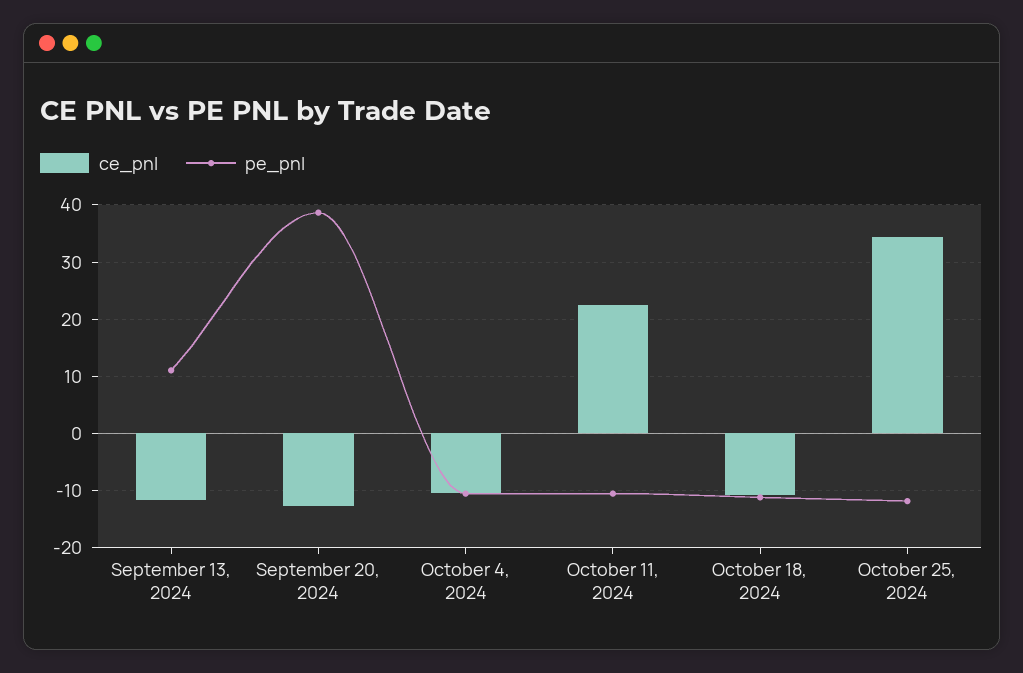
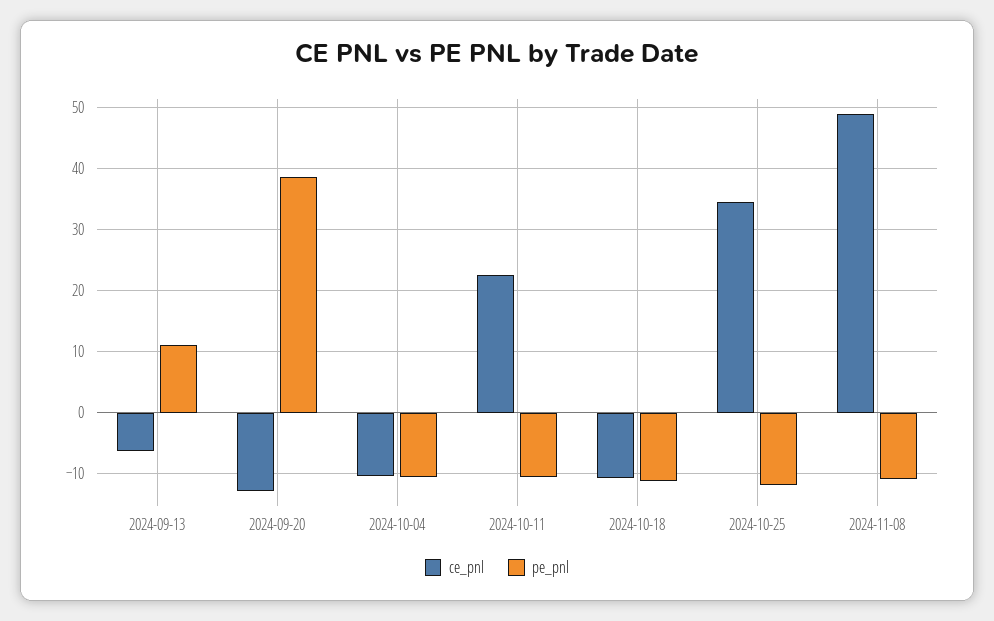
ce_pnl, September 13, 2024: -12 -> -6
ce_pnl, 2024-11-08: none -> 49
pe_pnl, 2024-11-08: none -> -11

